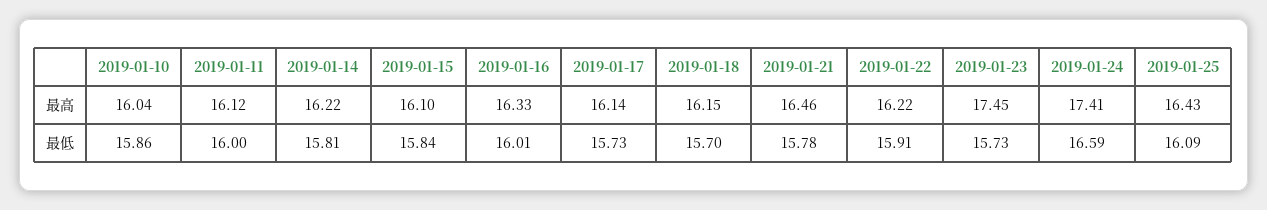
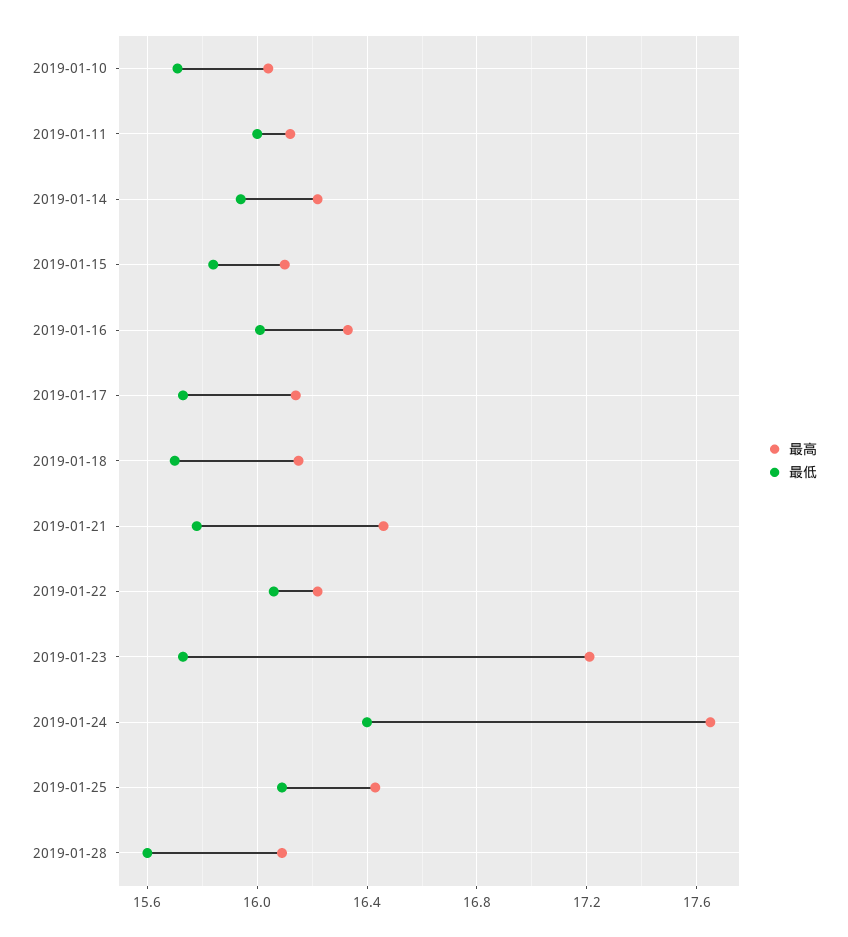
最高, 2019-01-23: 17.45 -> 17.2
最高, 2019-01-24: 17.41 -> 17.65
最低, 2019-01-10: 15.86 -> 15.7
最低, 2019-01-14: 15.81 -> 15.95
最低, 2019-01-22: 15.91 -> 16.05
最低, 2019-01-24: 16.59 -> 16.4
最高, 2019-01-28: none -> 16.1
最低, 2019-01-28: none -> 15.6

